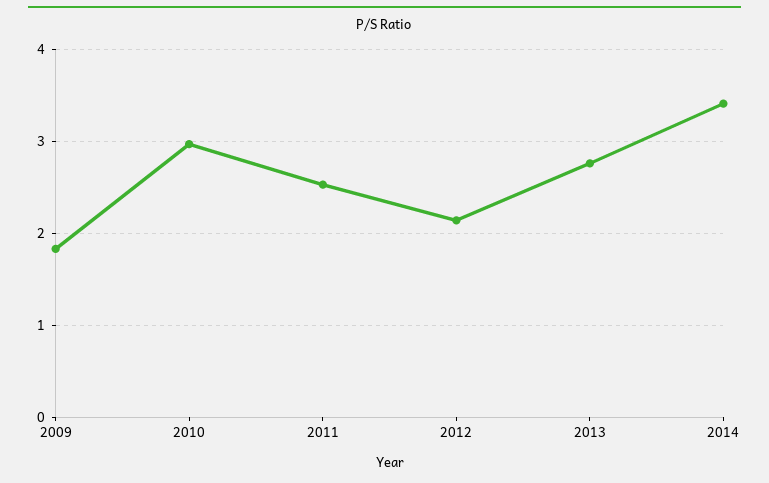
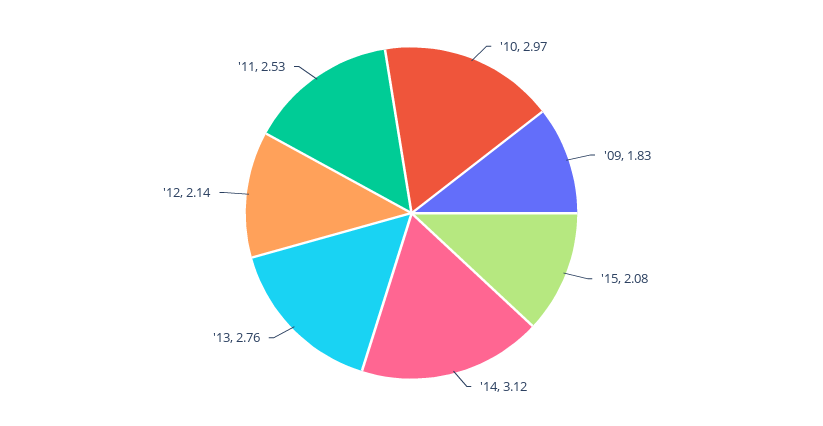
2014: 3.4 -> 3.12
'15: none -> 2.08

